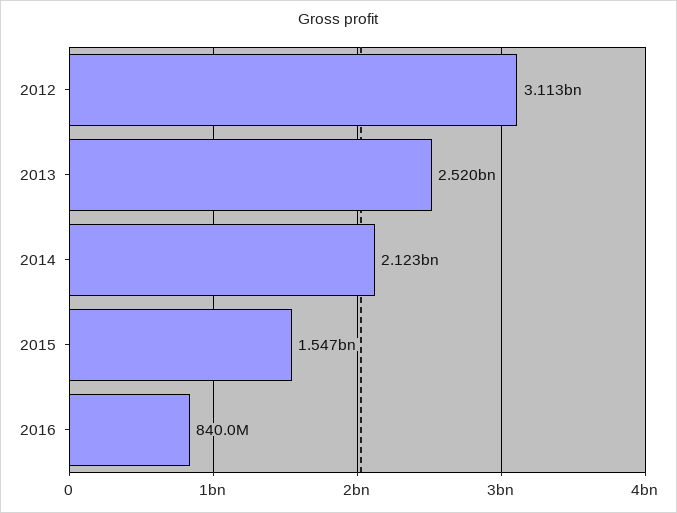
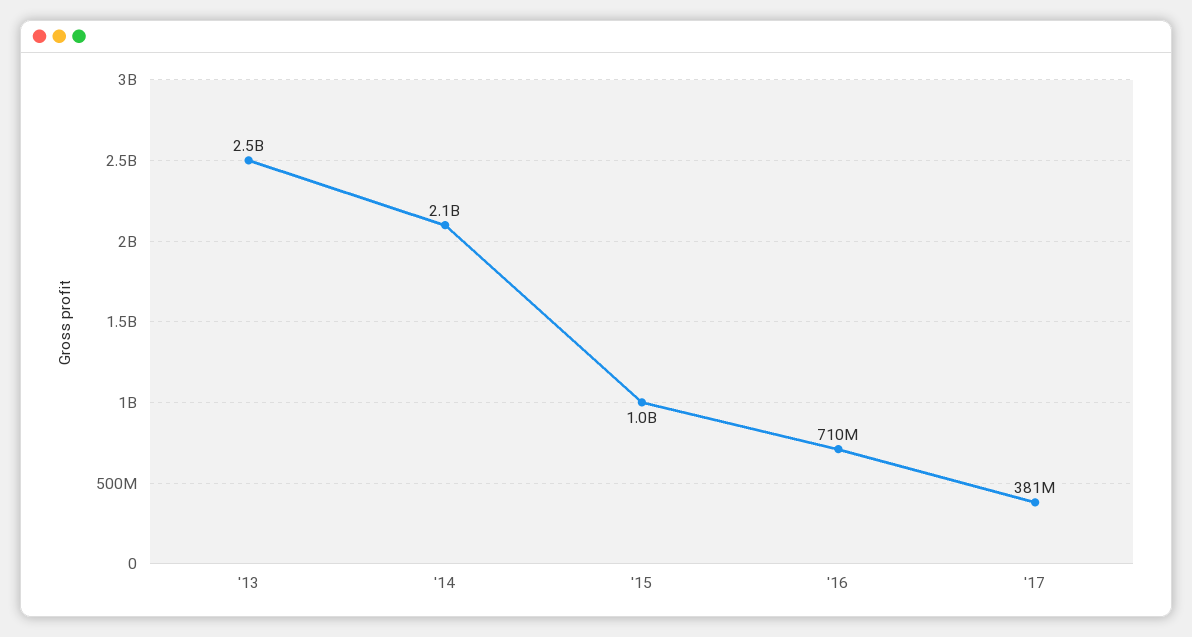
2012: 3113000000 -> none
2015: 1547000000 -> 1000000000
2016: 840000000 -> 710000000
'17: none -> 381000000

